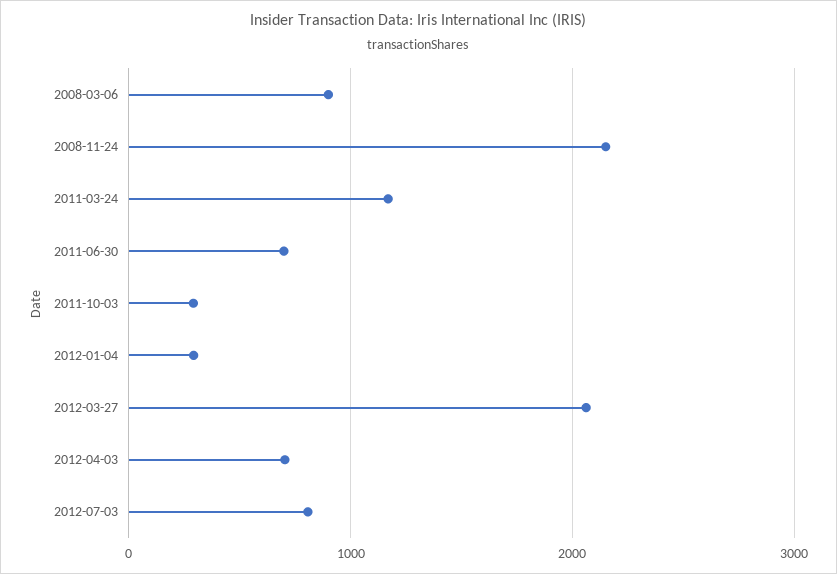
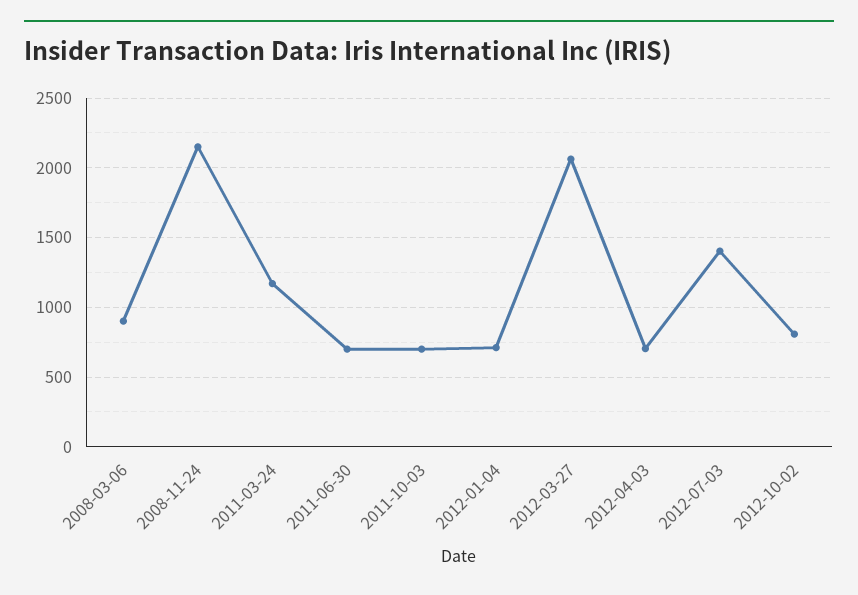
2011-10-03: 300 -> 700
2012-01-04: 300 -> 700
2012-07-03: 800 -> 1400
2012-10-02: none -> 800

